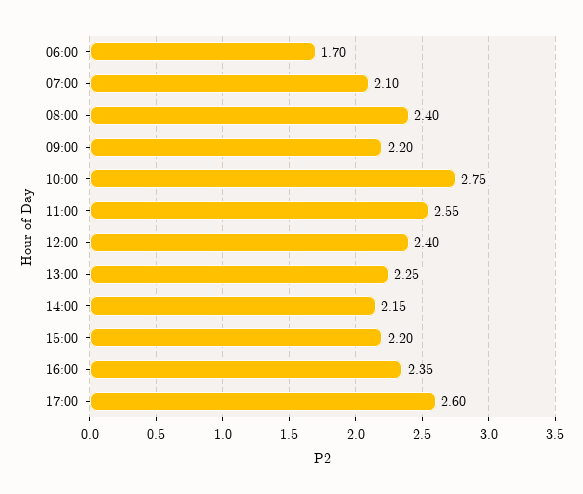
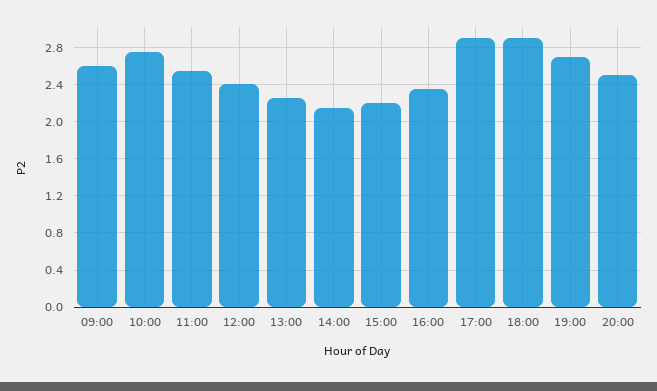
06:00: 1.7 -> none
07:00: 2.1 -> none
08:00: 2.4 -> none
09:00: 2.2 -> 2.6
17:00: 2.6 -> 2.9
18:00: none -> 2.9
19:00: none -> 2.7
20:00: none -> 2.5

